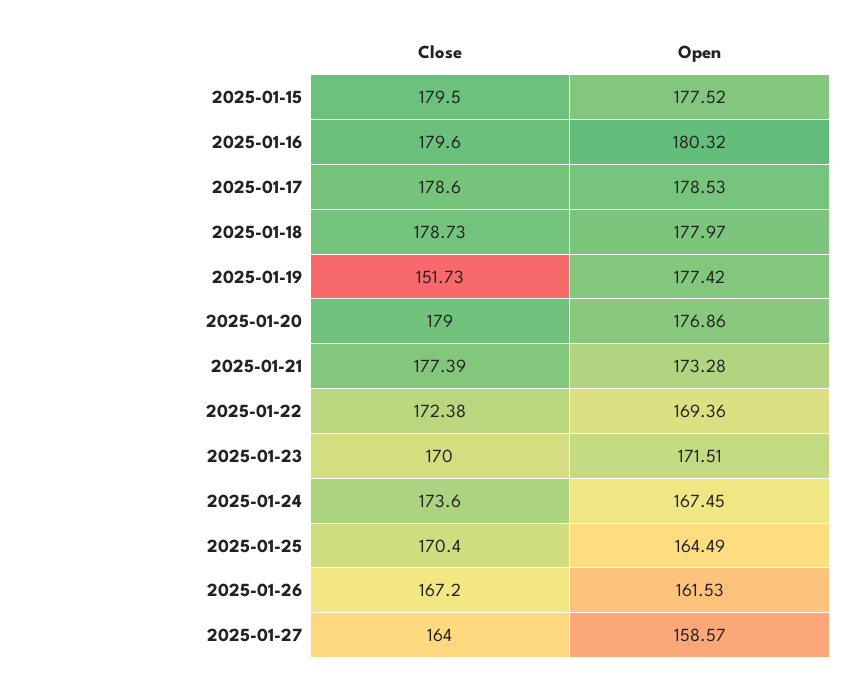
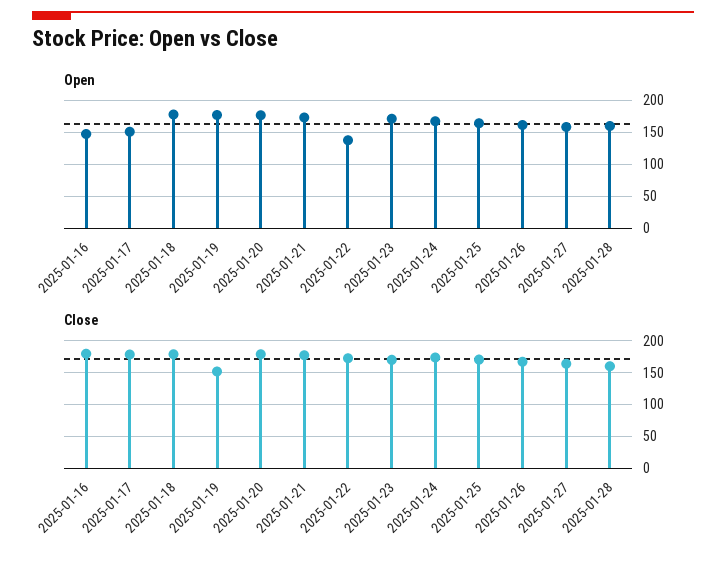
Close, 2025-01-15: 179.5 -> none
Open, 2025-01-15: 177.52 -> none
Open, 2025-01-16: 180.32 -> 150
Open, 2025-01-17: 178.53 -> 150
Open, 2025-01-22: 169.36 -> 140
Open, 2025-01-28: none -> 160
Close, 2025-01-28: none -> 160

